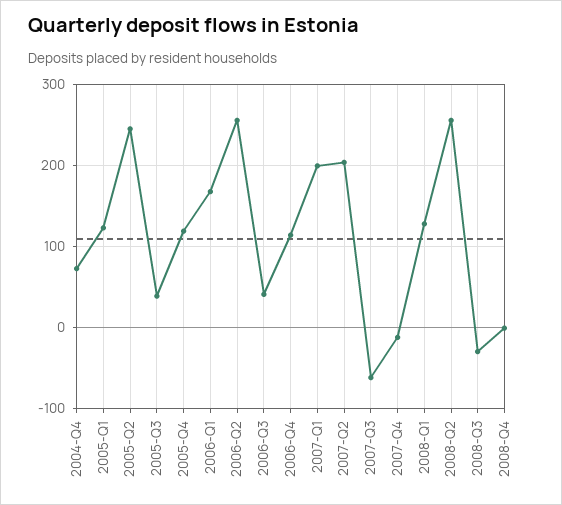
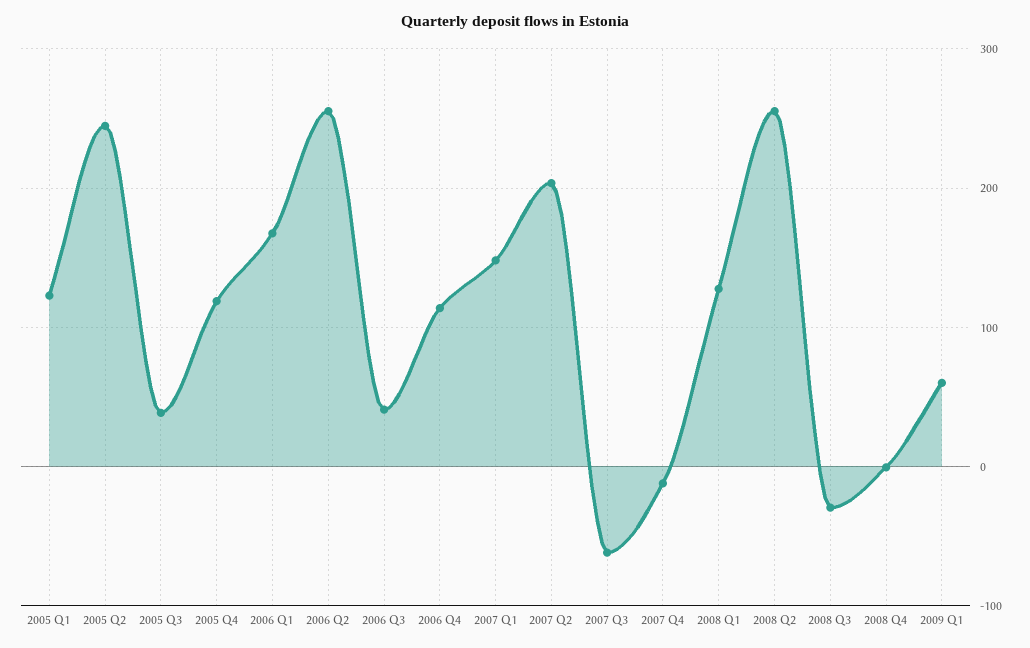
2004-Q4: 70 -> none
2007-Q1: 200 -> 150
2009 Q1: none -> 60

